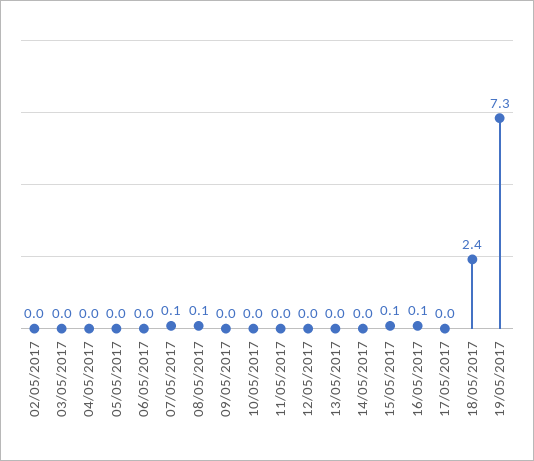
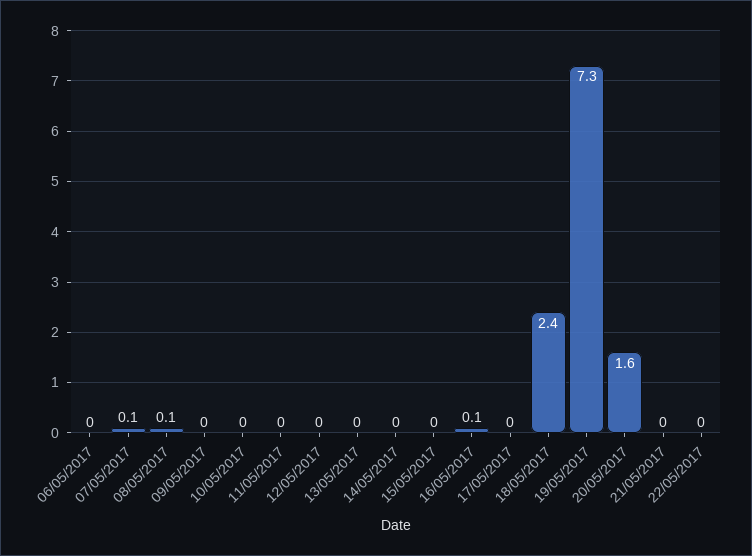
02/05/2017: 0 -> none
03/05/2017: 0 -> none
04/05/2017: 0 -> none
05/05/2017: 0 -> none
15/05/2017: 0.1 -> 0
20/05/2017: none -> 1.6
21/05/2017: none -> 0
22/05/2017: none -> 0

